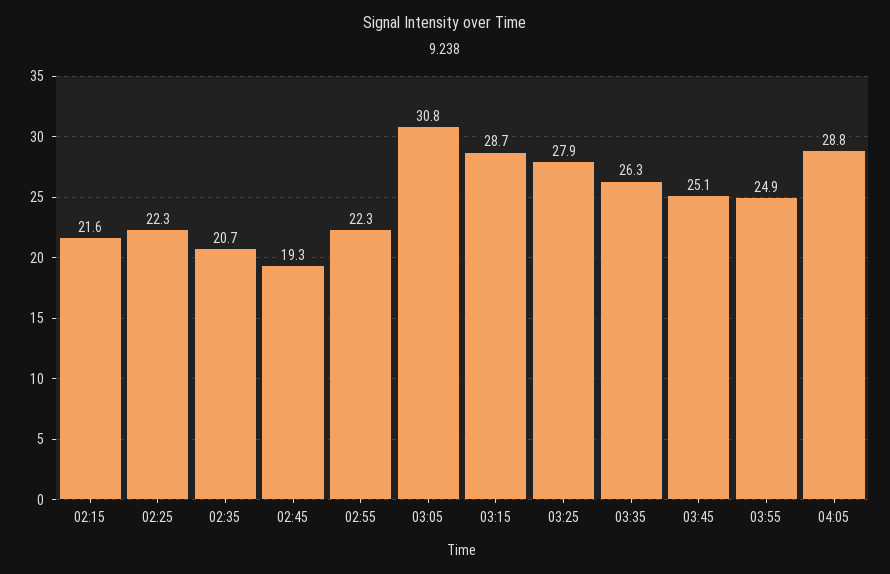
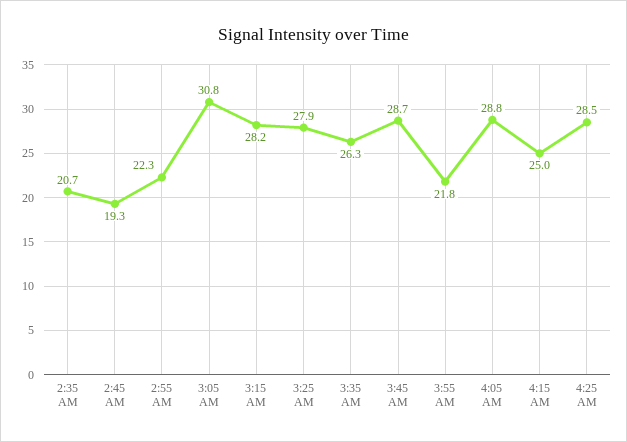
02:15: 21.6 -> none
02:25: 22.3 -> none
03:15: 28.7 -> 28.2
03:45: 25.1 -> 28.7
03:55: 24.9 -> 21.8
4:15 AM: none -> 25
4:25 AM: none -> 28.5

